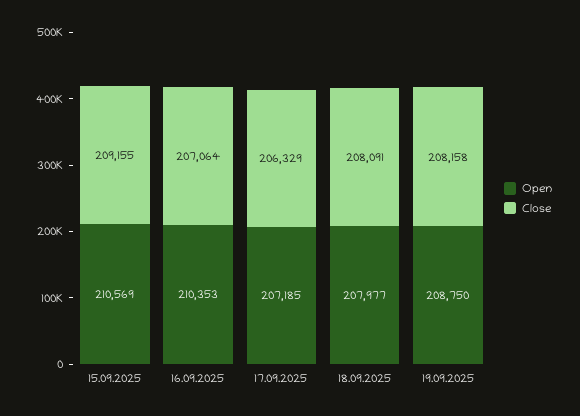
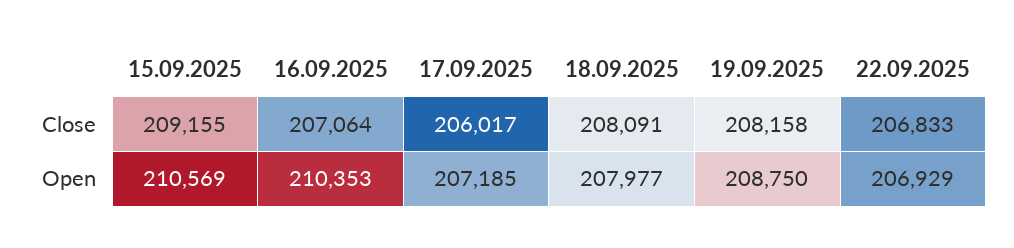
Close, 17.09.2025: 206329 -> 206017
Close, 22.09.2025: none -> 206833
Open, 22.09.2025: none -> 206929

